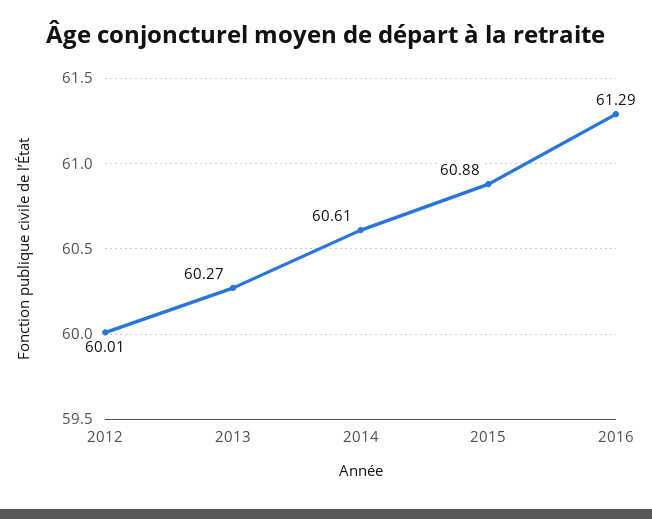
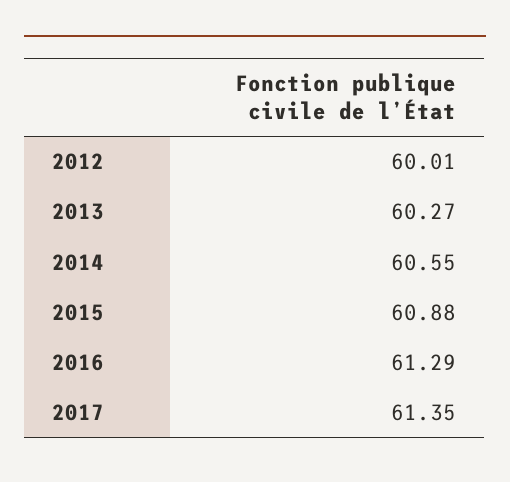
2014: 60.61 -> 60.55
2017: none -> 61.35

